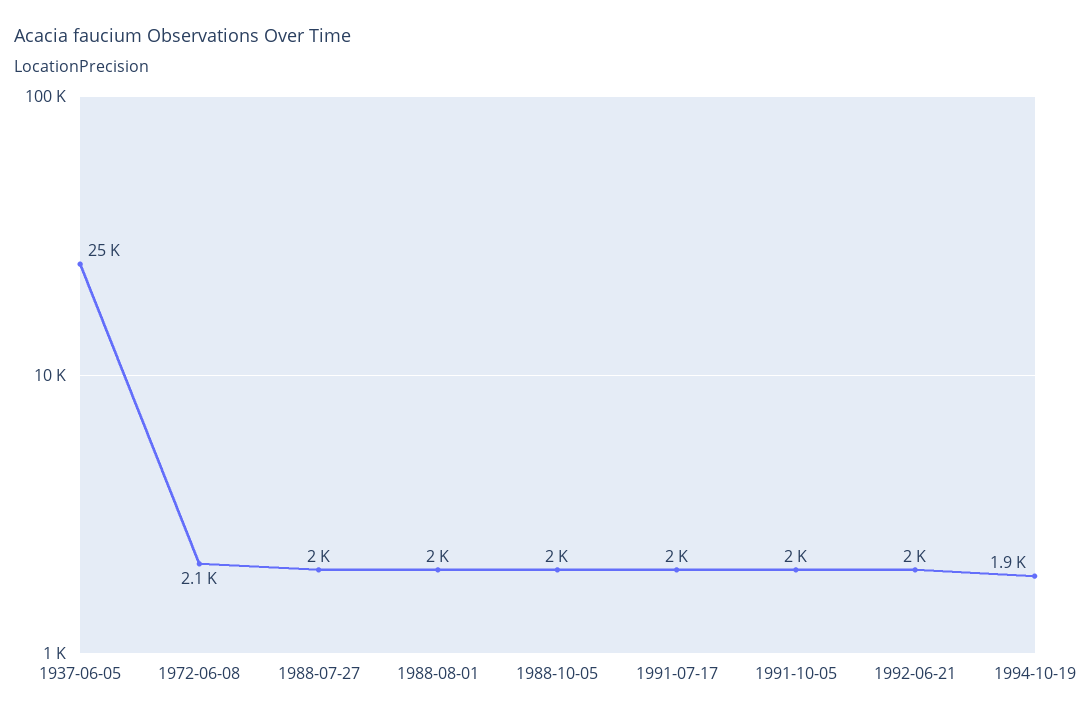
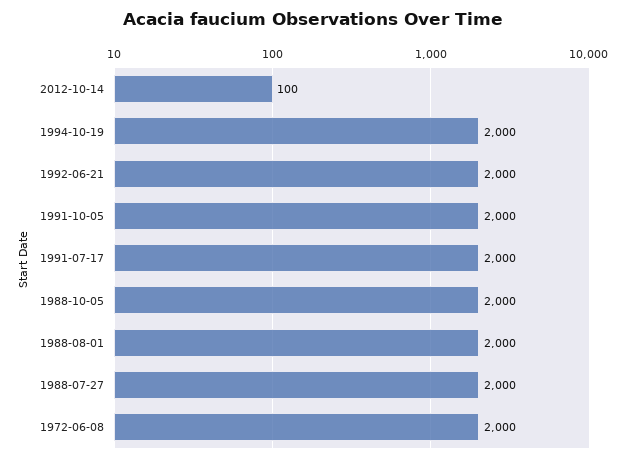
1937-06-05: 25000 -> none
1972-06-08: 2100 -> 2000
1994-10-19: 1900 -> 2000
2012-10-14: none -> 100

